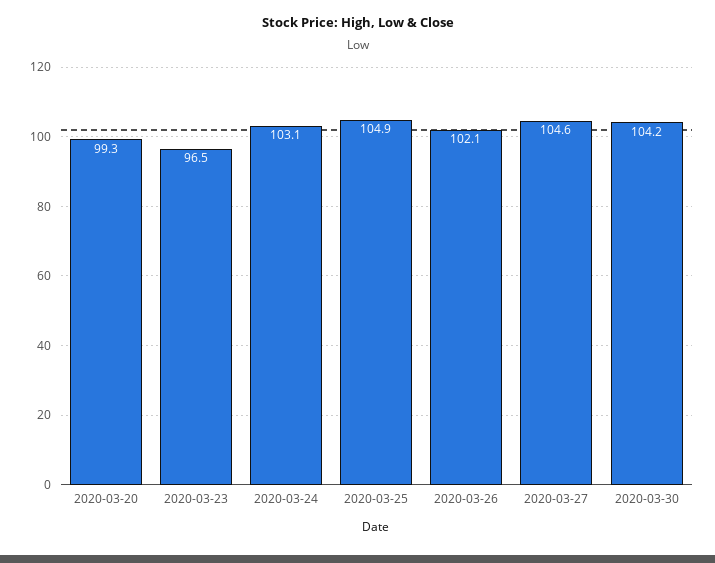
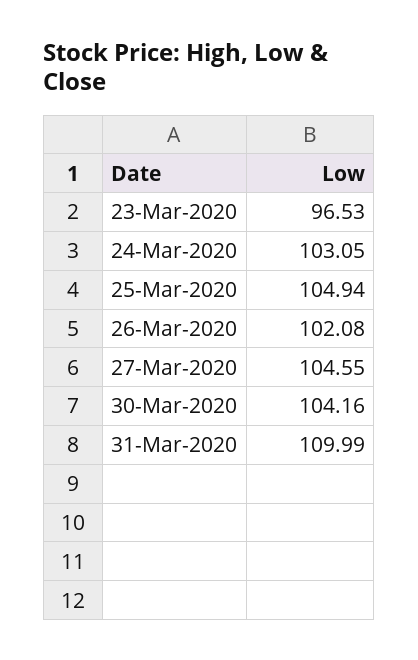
2020-03-20: 99.3 -> none
31-Mar-2020: none -> 109.99

